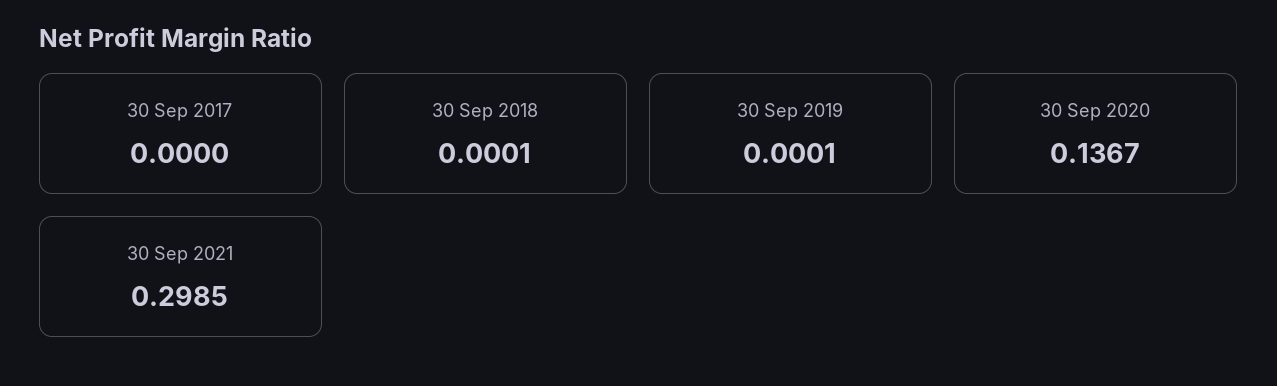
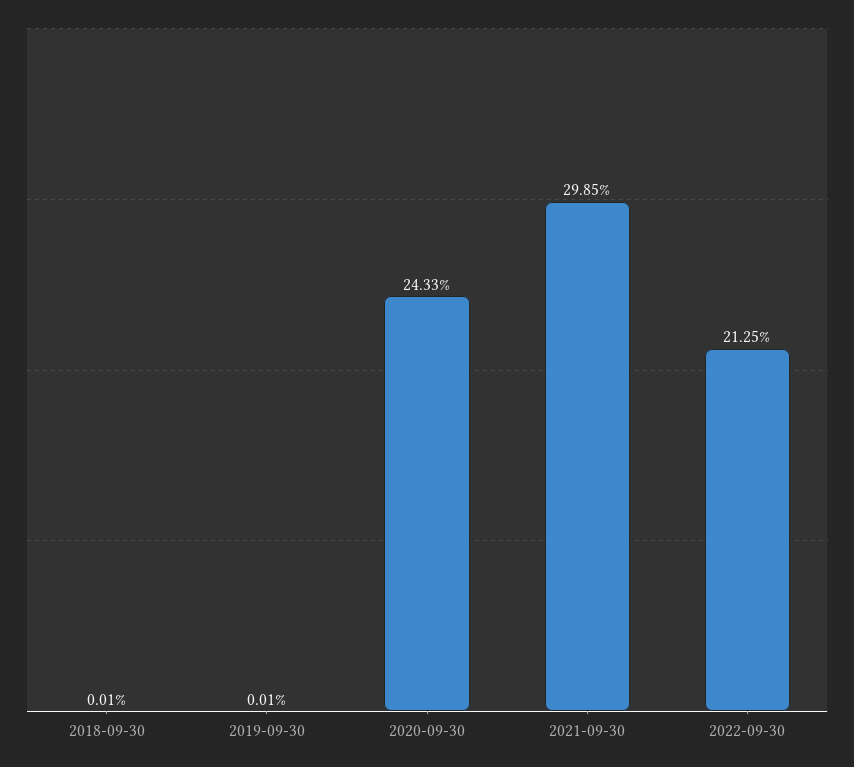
30 Sep 2017: 0 -> none
30 Sep 2020: 0.1367 -> 0.2433
2022-09-30: none -> 0.2125

